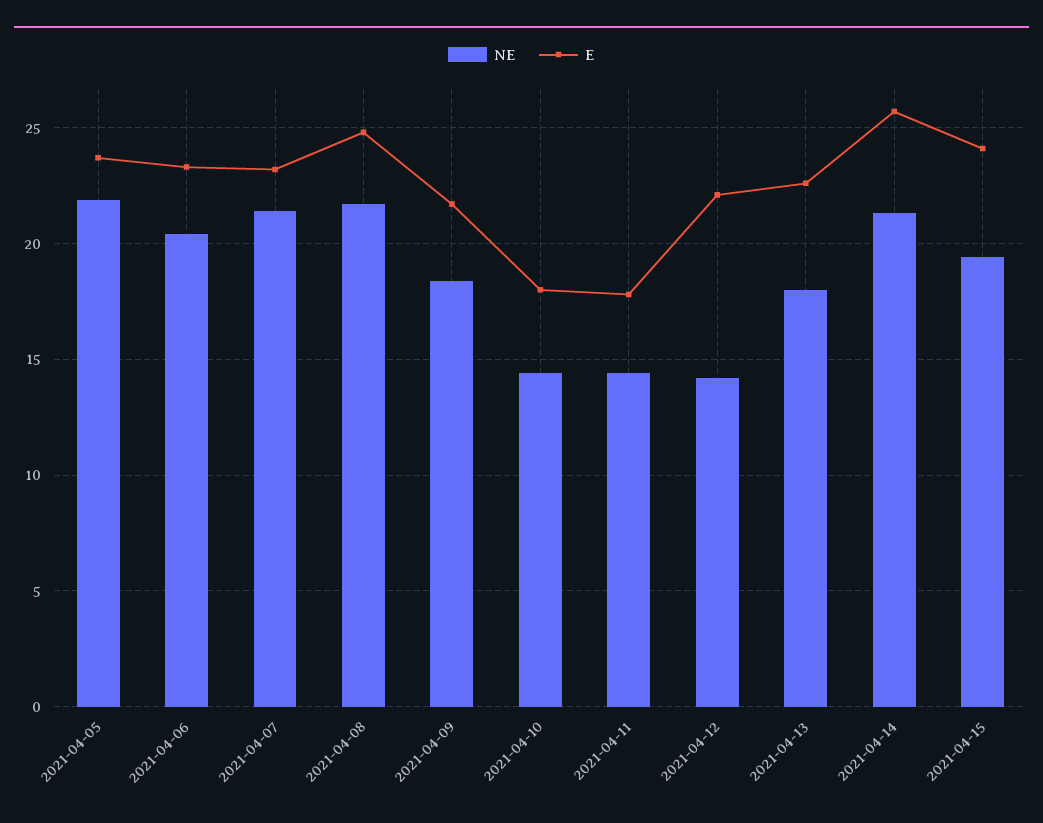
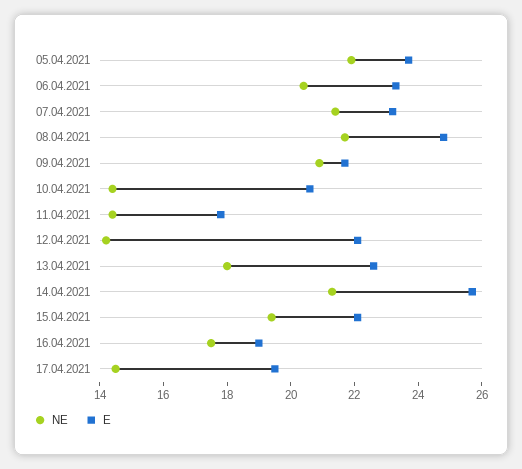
NE, 2021-04-09: 18.5 -> 21
E, 2021-04-10: 18 -> 20.5
E, 2021-04-15: 24 -> 22
NE, 16.04.2021: none -> 17.5
E, 16.04.2021: none -> 19
NE, 17.04.2021: none -> 14.5
E, 17.04.2021: none -> 19.5

